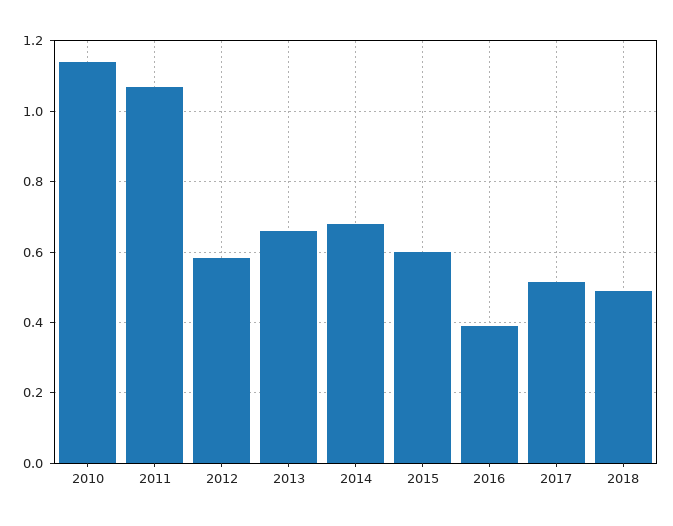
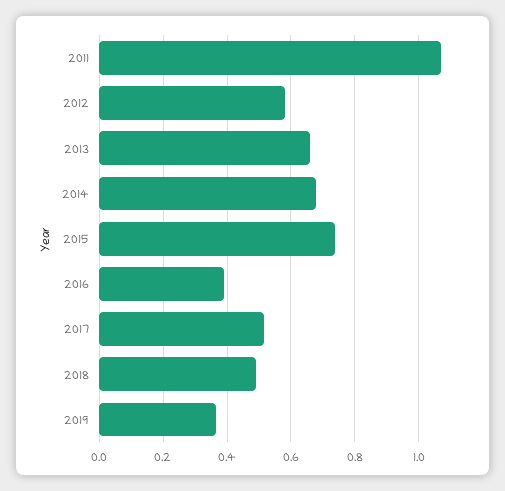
2010: 1.14 -> none
2015: 0.6 -> 0.74
2019: none -> 0.36

